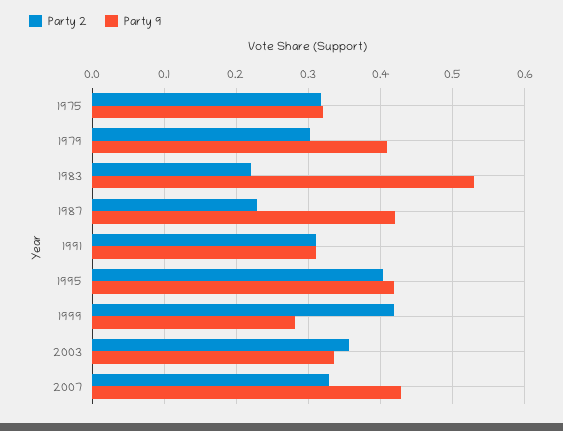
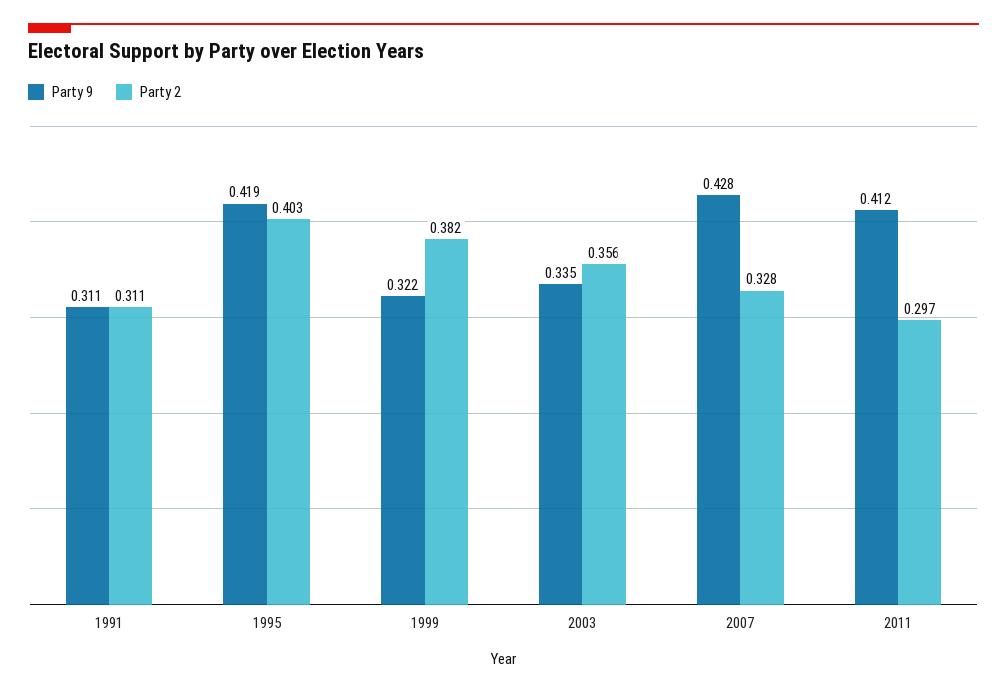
Party 2, 1975: 0.32 -> none
Party 9, 1975: 0.32 -> none
Party 2, 1979: 0.3 -> none
Party 9, 1979: 0.41 -> none
Party 2, 1983: 0.22 -> none
Party 9, 1983: 0.53 -> none
Party 2, 1987: 0.23 -> none
Party 9, 1987: 0.42 -> none
Party 2, 1999: 0.42 -> 0.382
Party 9, 1999: 0.28 -> 0.322
Party 9, 2011: none -> 0.412
Party 2, 2011: none -> 0.297

